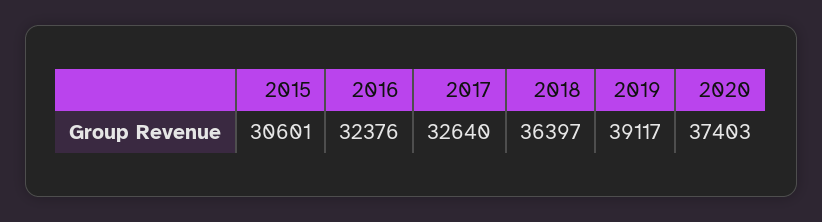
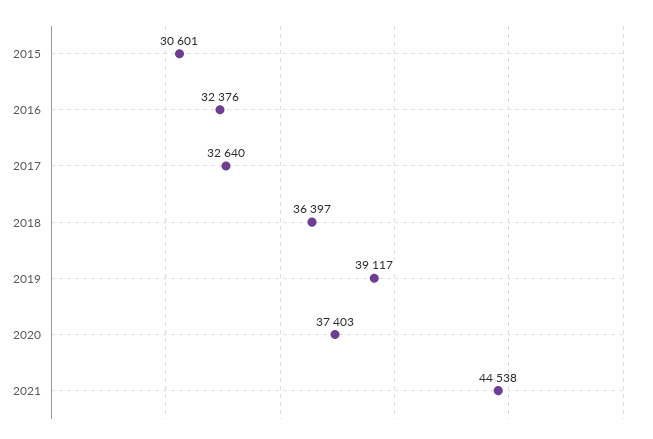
2021: none -> 44538

